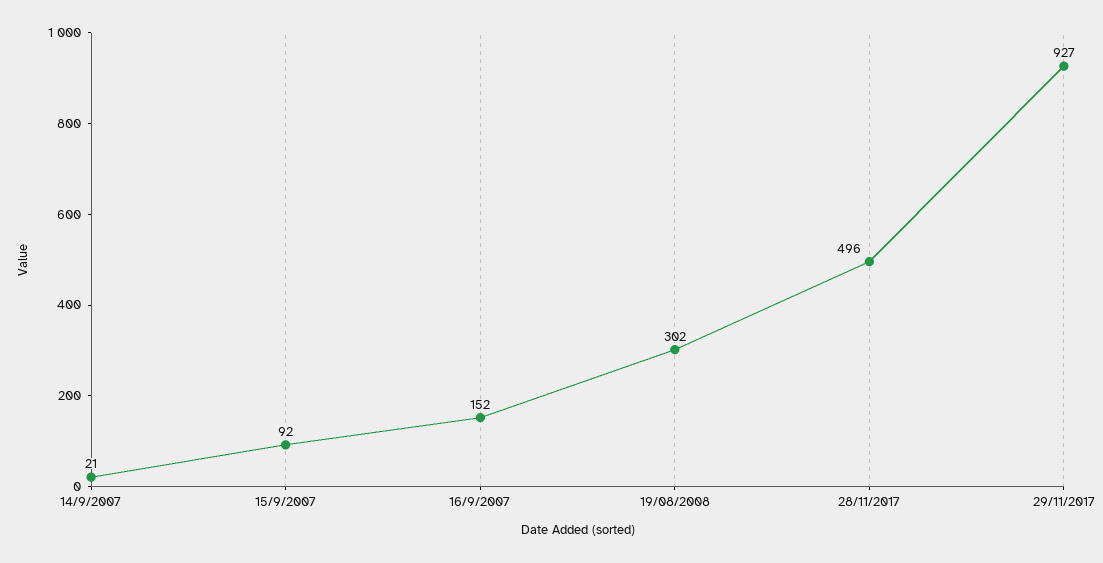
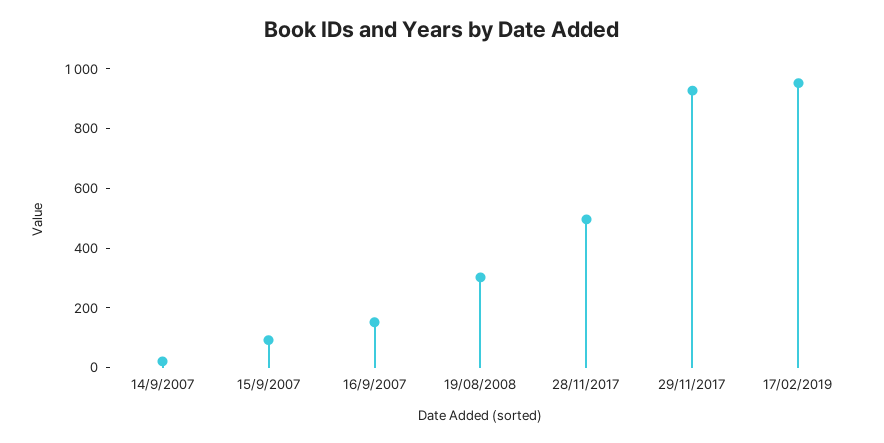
17/02/2019: none -> 950

